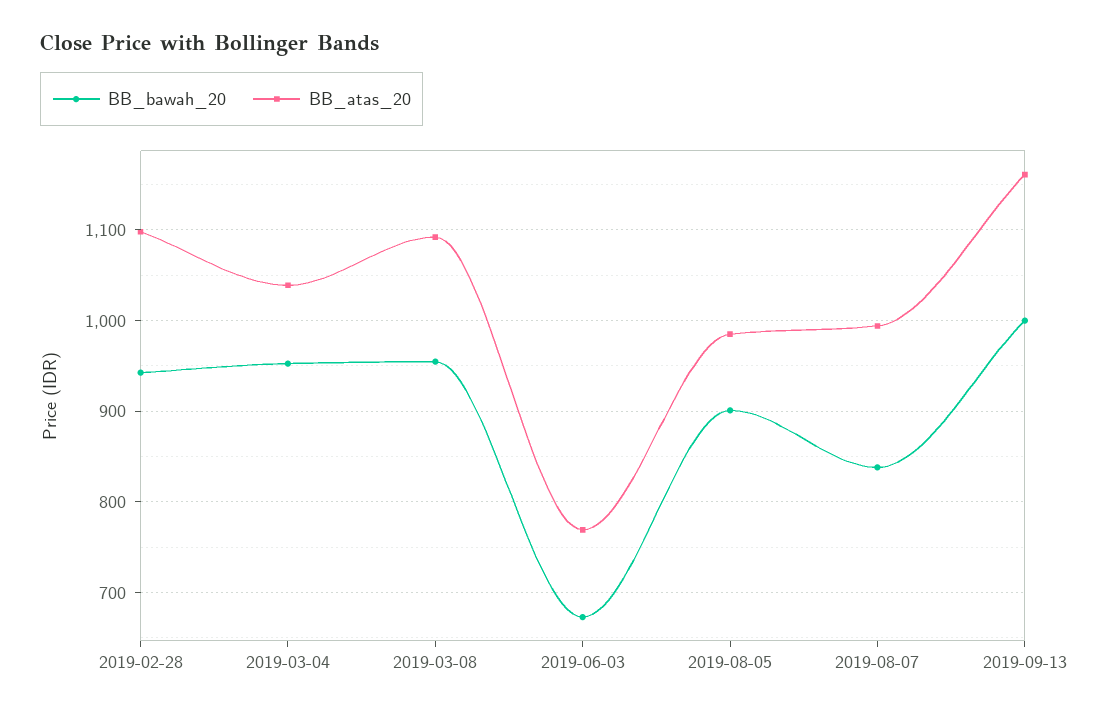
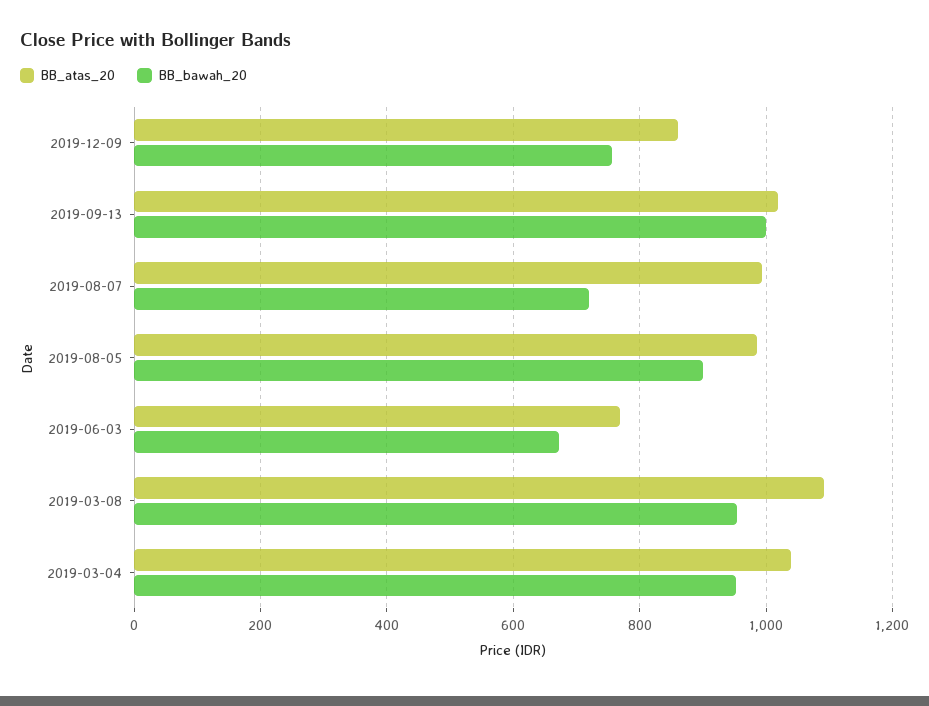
BB_bawah_20, 2019-02-28: 940 -> none
BB_atas_20, 2019-02-28: 1100 -> none
BB_bawah_20, 2019-08-07: 840 -> 720
BB_atas_20, 2019-09-13: 1160 -> 1020
BB_atas_20, 2019-12-09: none -> 860
BB_bawah_20, 2019-12-09: none -> 760

